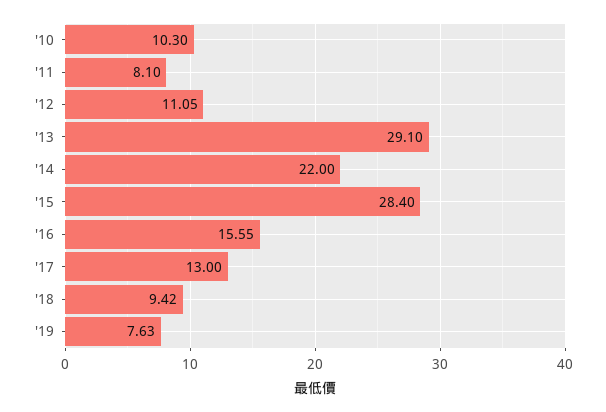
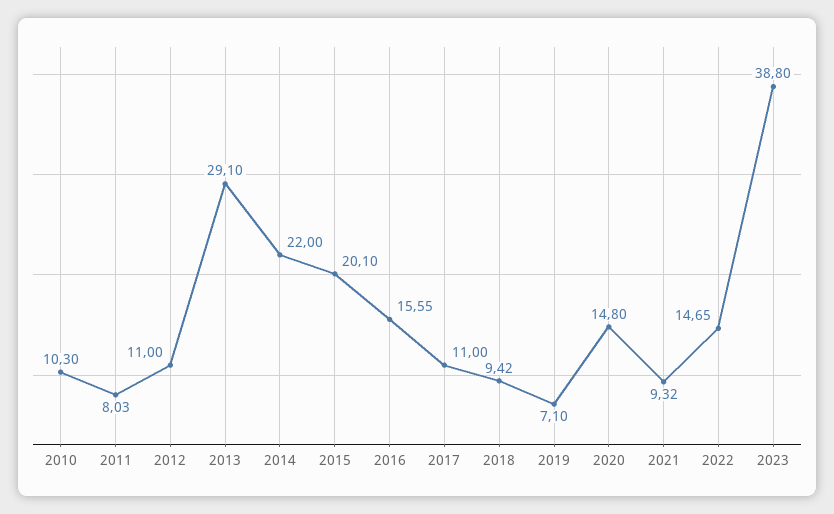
'11: 8.1 -> 8.03
'12: 11.05 -> 11
'15: 28.4 -> 20.1
'17: 13 -> 11
'19: 7.63 -> 7.1
2020: none -> 14.8
2021: none -> 9.32
2022: none -> 14.65
2023: none -> 38.8

